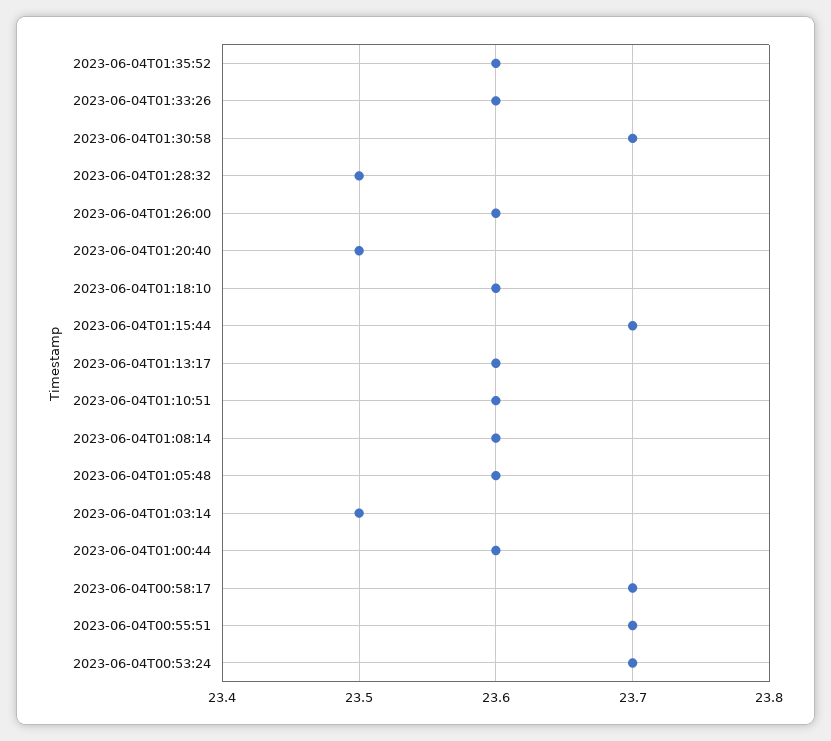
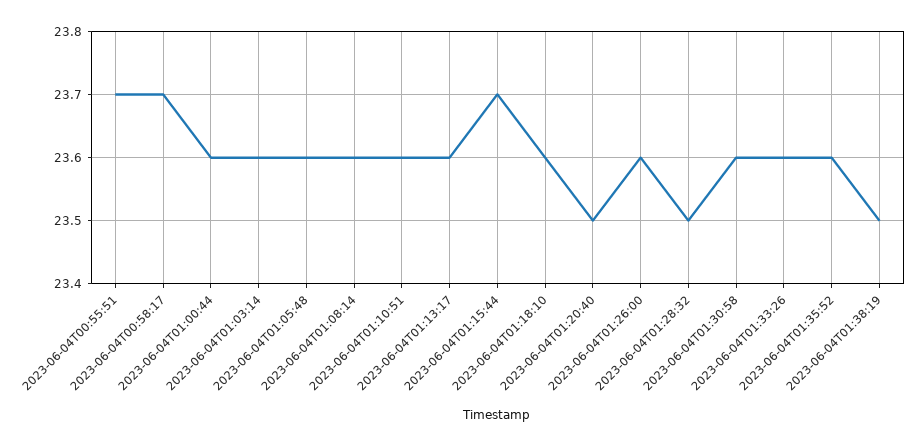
2023-06-04T01:30:58: 23.7 -> 23.6
2023-06-04T01:03:14: 23.5 -> 23.6
2023-06-04T00:53:24: 23.7 -> none
2023-06-04T01:38:19: none -> 23.5

